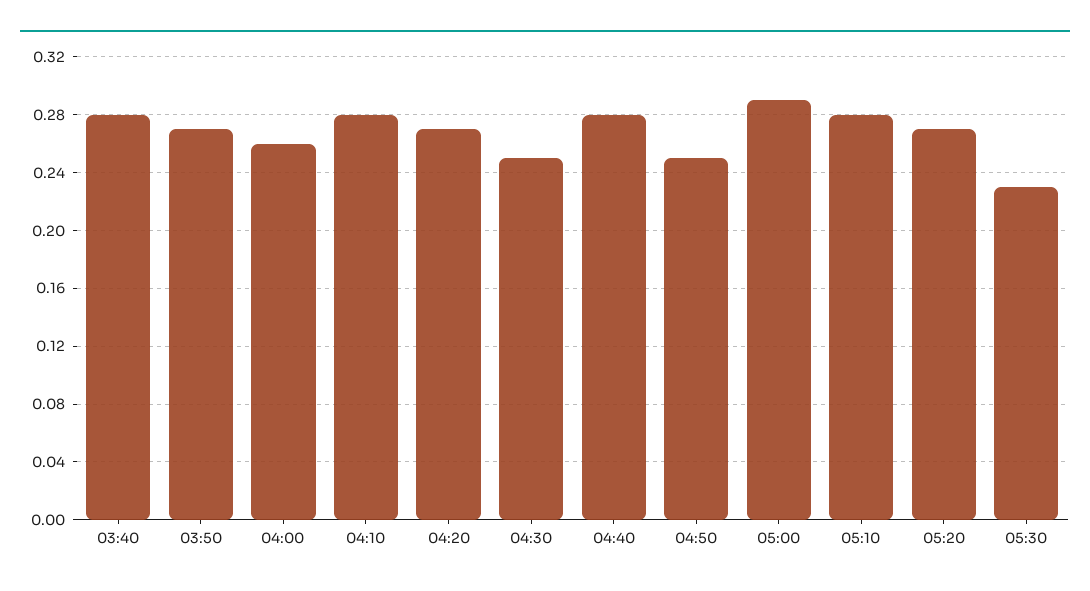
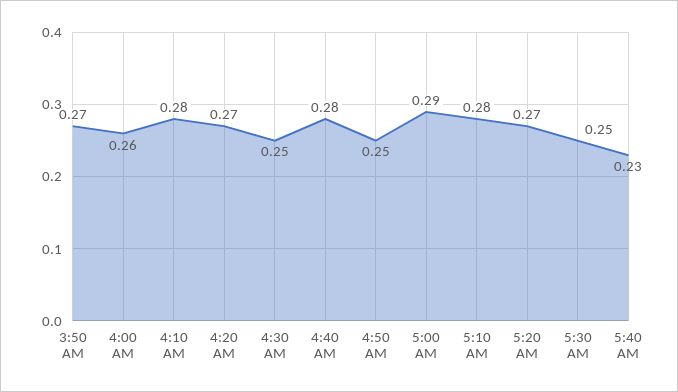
03:40: 0.28 -> none
05:30: 0.23 -> 0.25
5:40 AM: none -> 0.23

